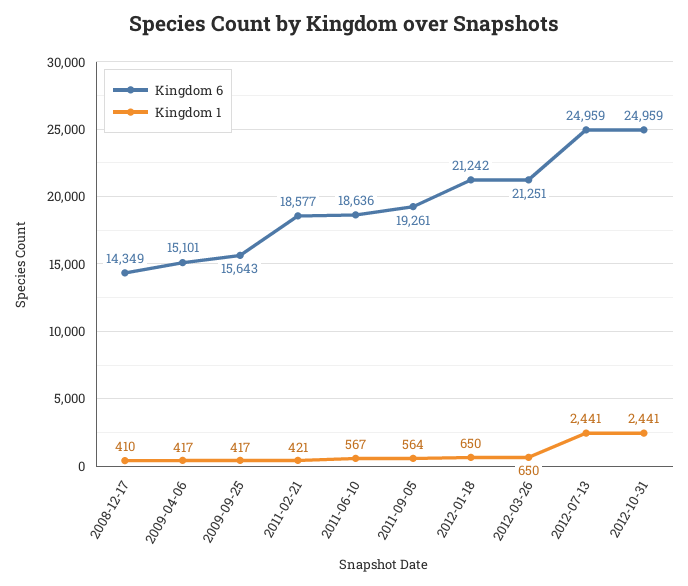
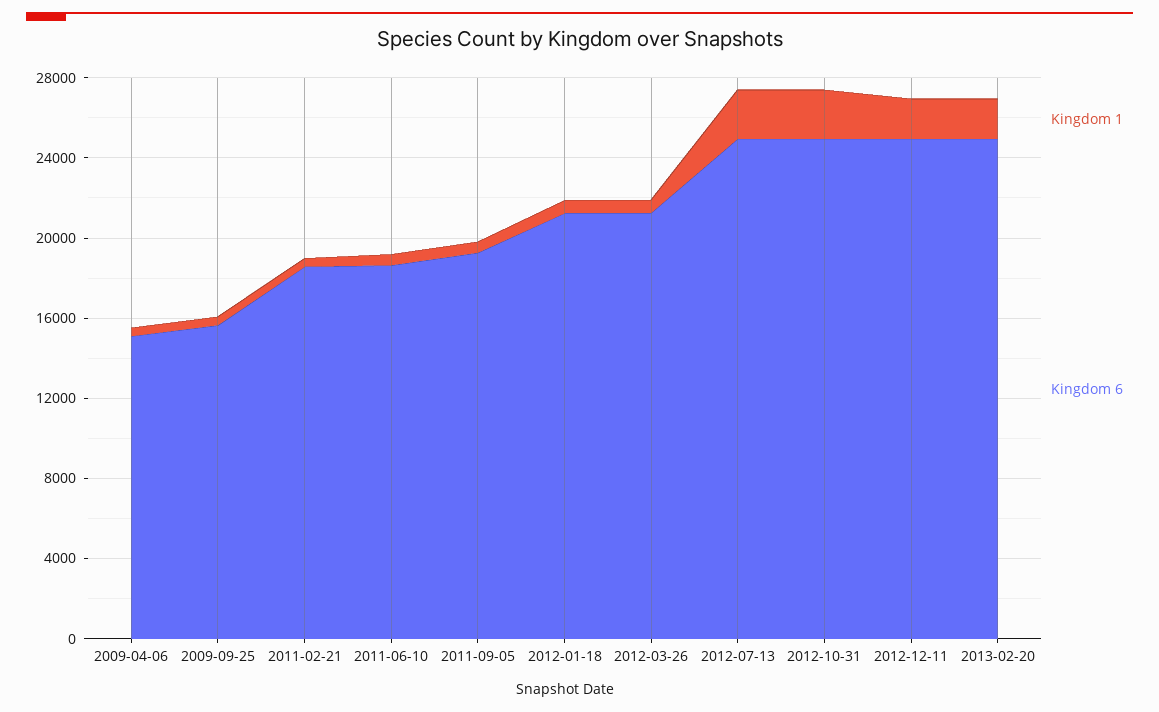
Kingdom 6, 2008-12-17: 14349 -> none
Kingdom 1, 2008-12-17: 410 -> none
Kingdom 1, 2012-12-11: none -> 2000
Kingdom 6, 2012-12-11: none -> 25000
Kingdom 1, 2013-02-20: none -> 2000
Kingdom 6, 2013-02-20: none -> 25000

